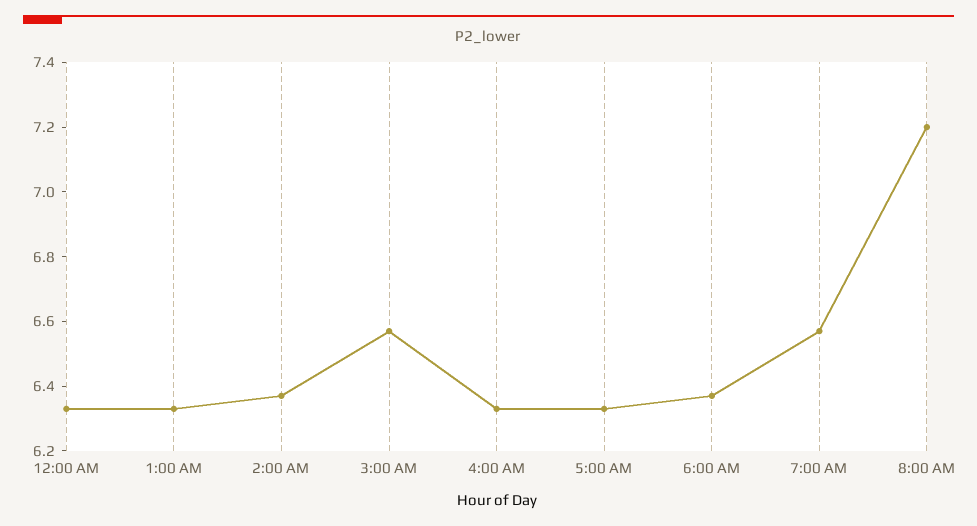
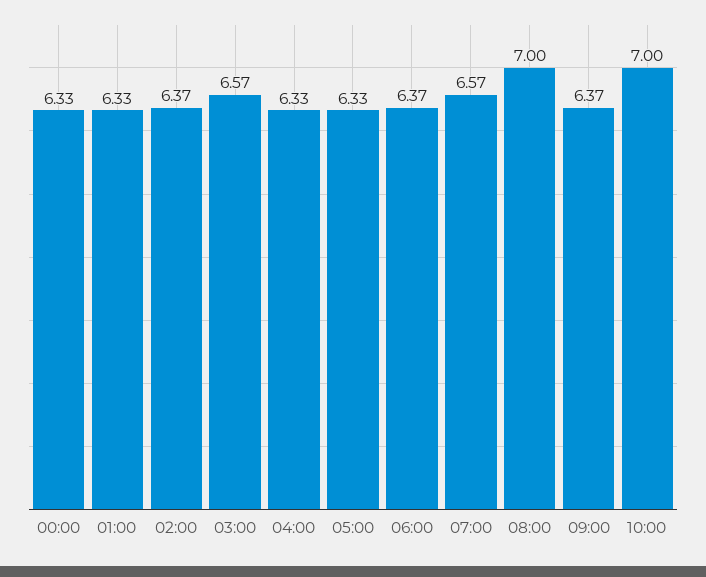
8:00 AM: 7.2 -> 7
09:00: none -> 6.37
10:00: none -> 7

